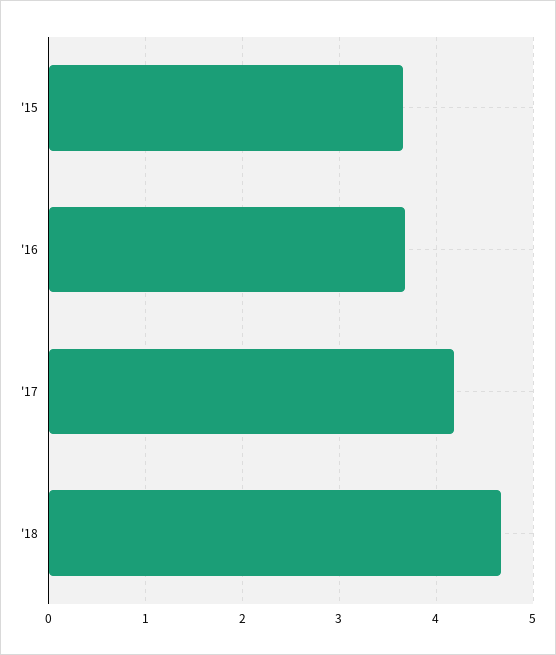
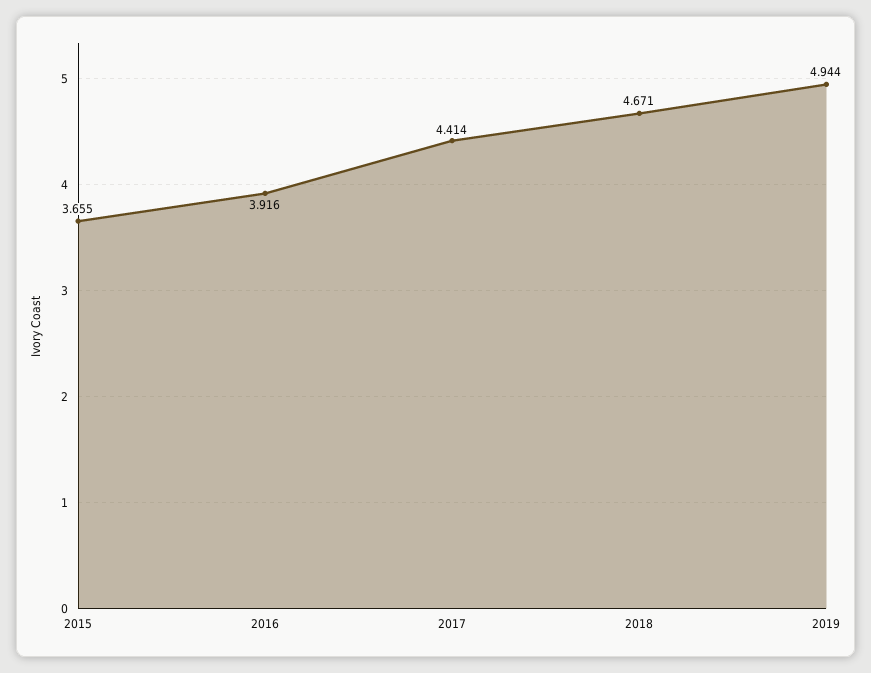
'16: 3.7 -> 3.916
'17: 4.2 -> 4.414
2019: none -> 4.944

